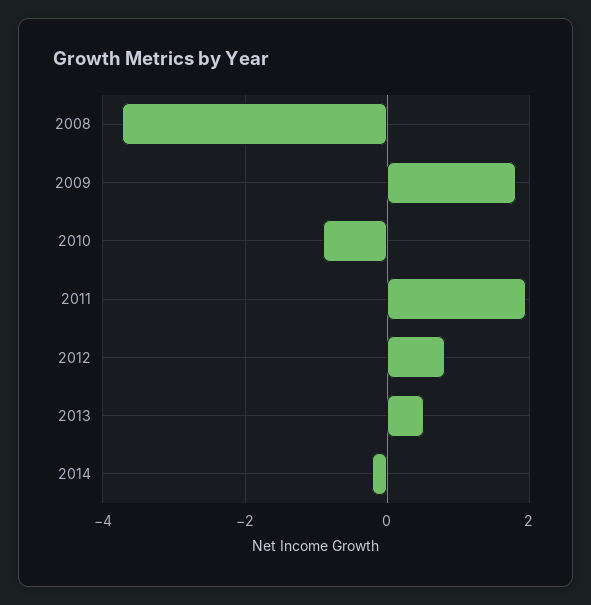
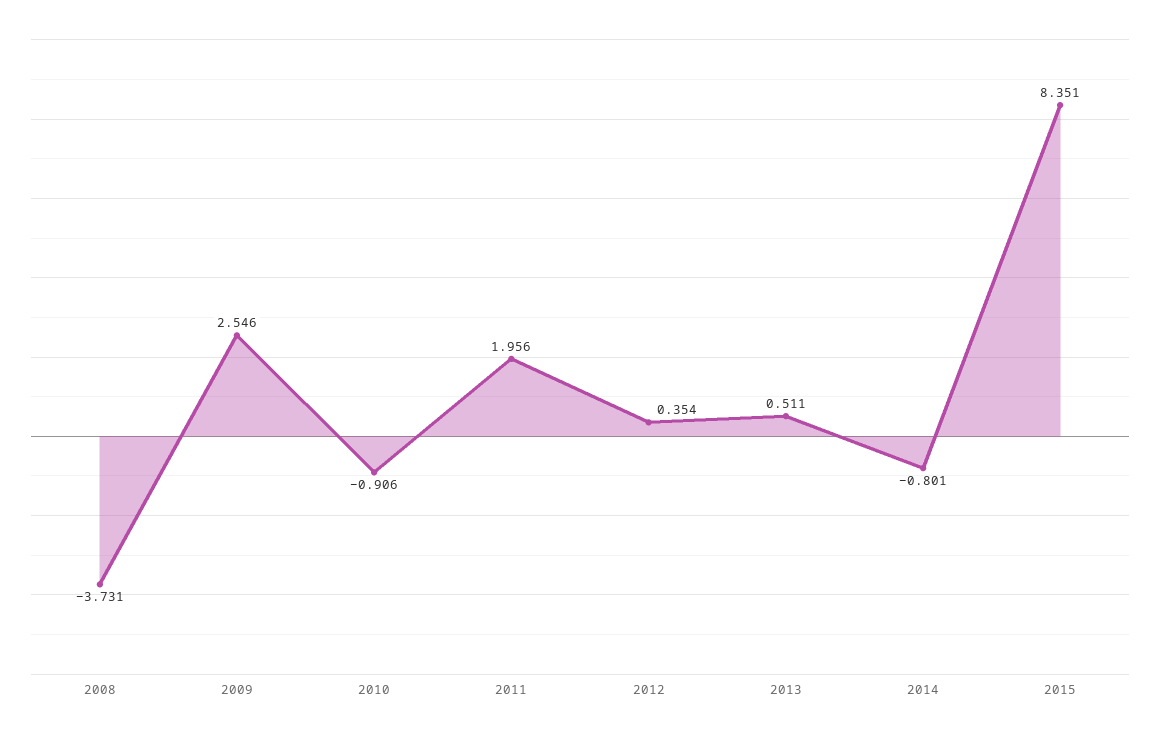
2009: 1.8 -> 2.546
2012: 0.8 -> 0.354
2014: -0.2 -> -0.801
2015: none -> 8.351

